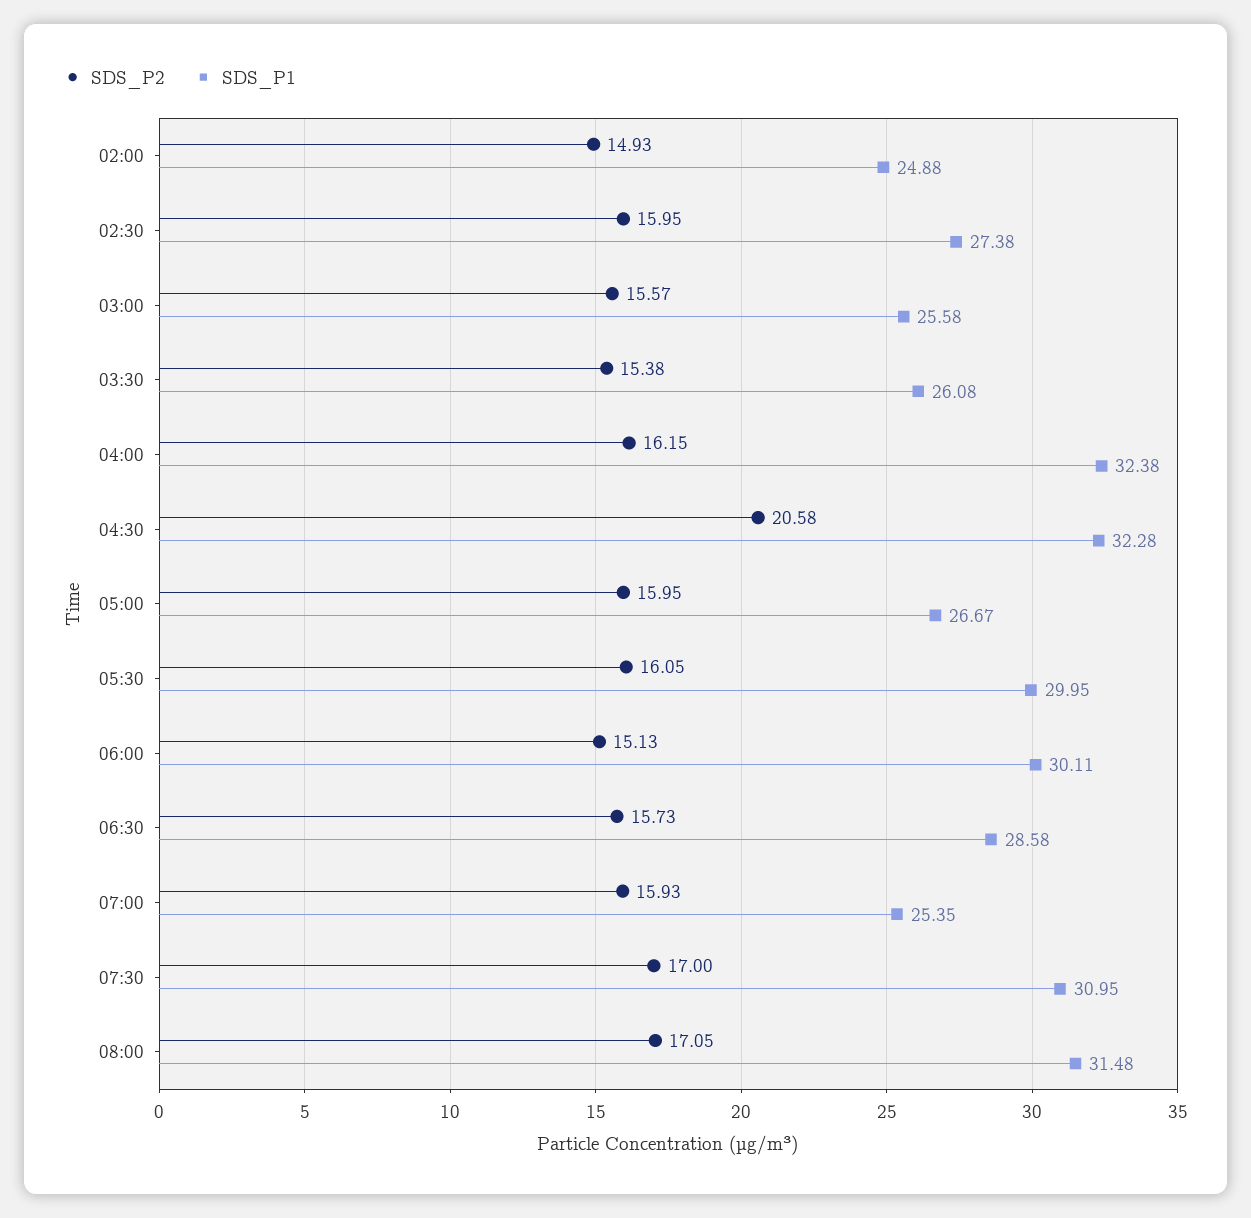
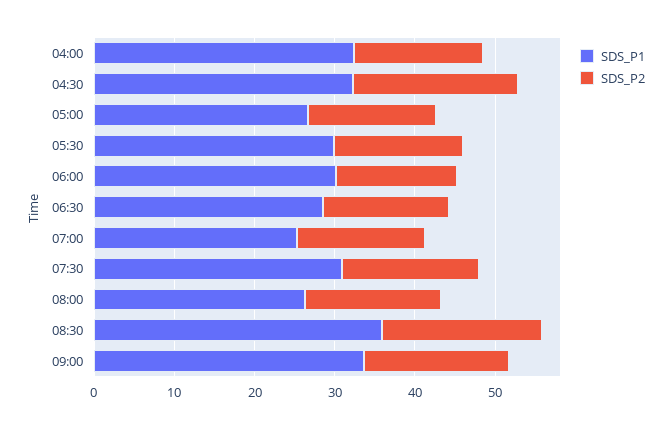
SDS_P2, 02:00: 14.93 -> none
SDS_P1, 02:00: 24.88 -> none
SDS_P2, 02:30: 15.95 -> none
SDS_P1, 02:30: 27.38 -> none
SDS_P2, 03:00: 15.57 -> none
SDS_P1, 03:00: 25.58 -> none
SDS_P2, 03:30: 15.38 -> none
SDS_P1, 03:30: 26.08 -> none
SDS_P1, 08:00: 31.48 -> 26
SDS_P1, 08:30: none -> 36
SDS_P2, 08:30: none -> 20
SDS_P1, 09:00: none -> 34
SDS_P2, 09:00: none -> 18

